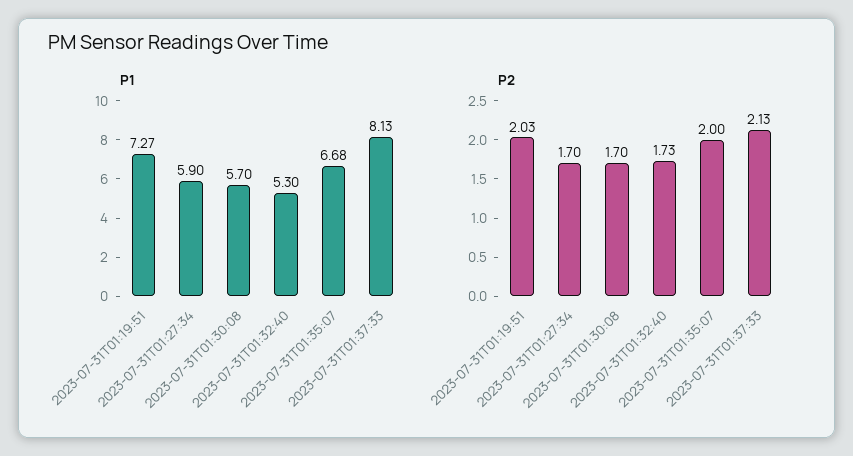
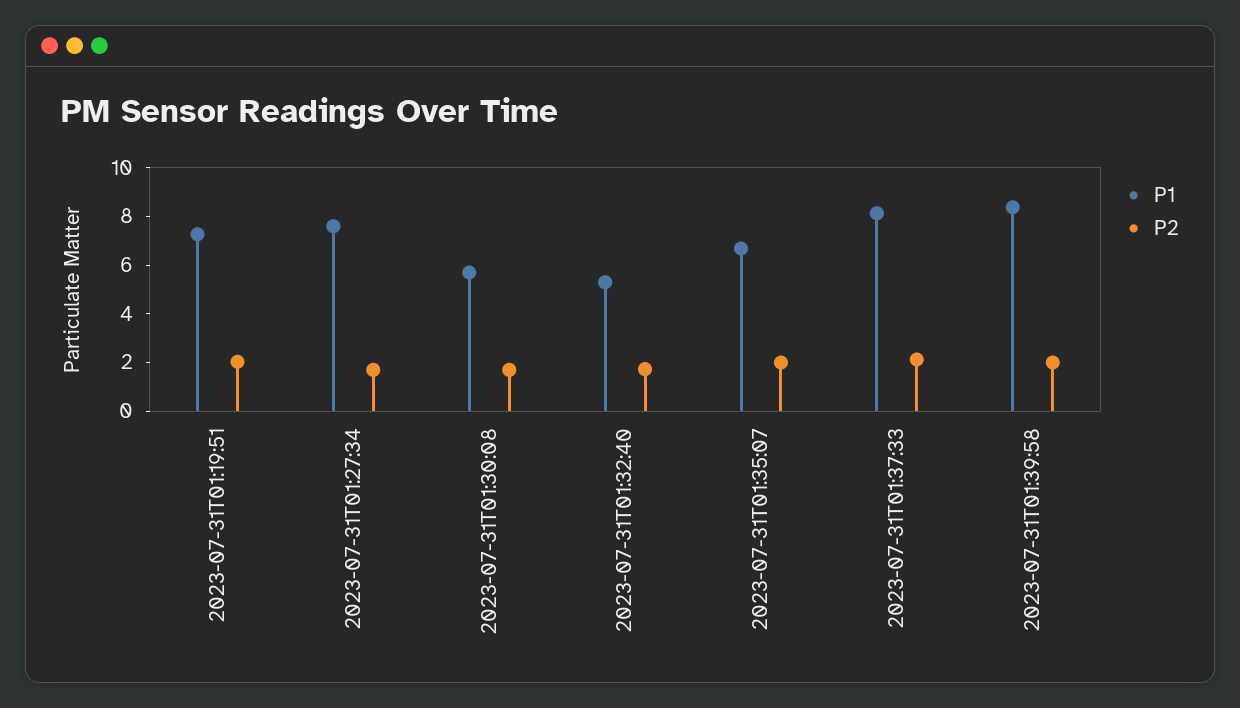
P1, 2023-07-31T01:27:34: 5.9 -> 7.5
P1, 2023-07-31T01:39:58: none -> 8.5
P2, 2023-07-31T01:39:58: none -> 2

